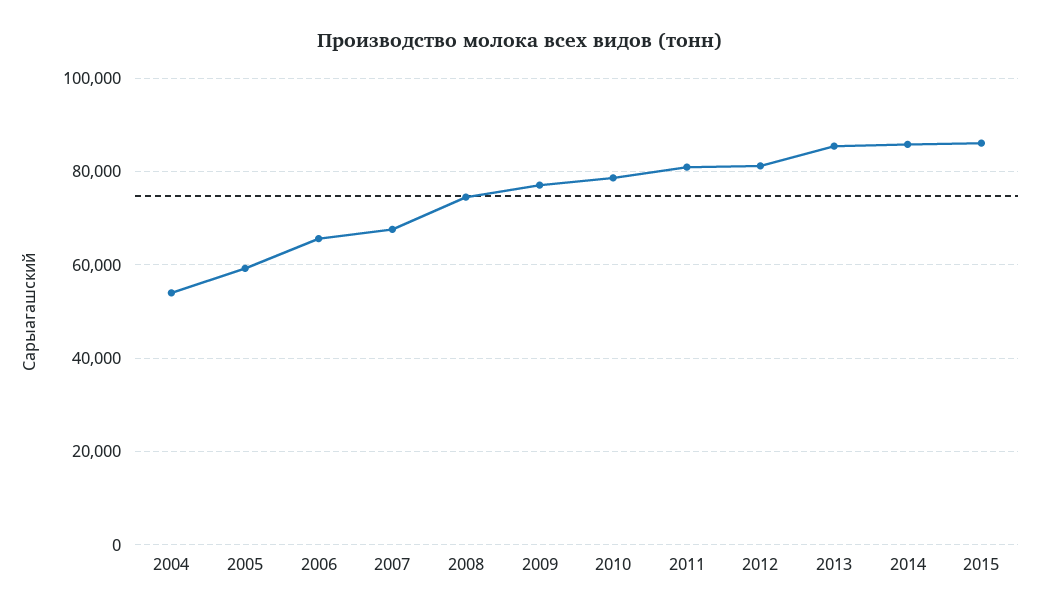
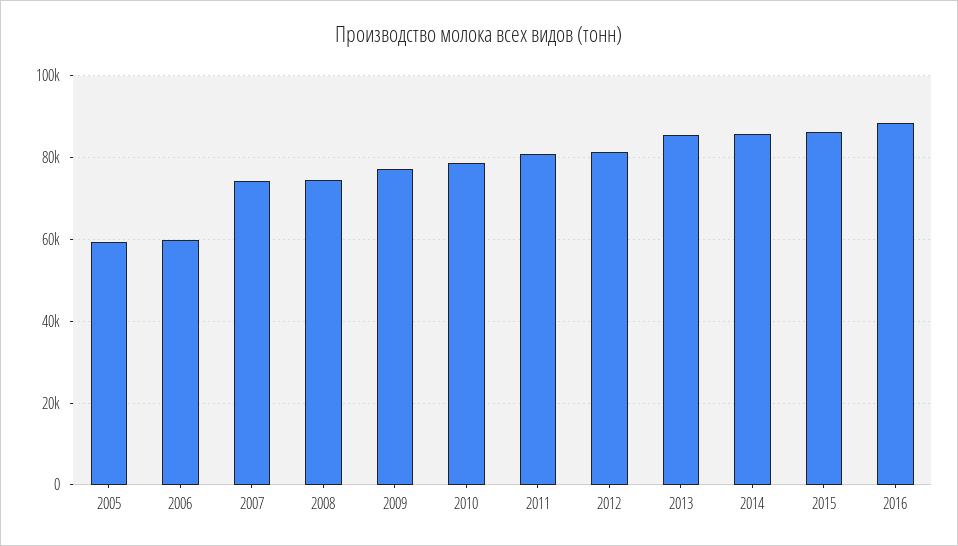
2004: 54000 -> none
2006: 66000 -> 60000
2007: 68000 -> 74000
2016: none -> 88000

